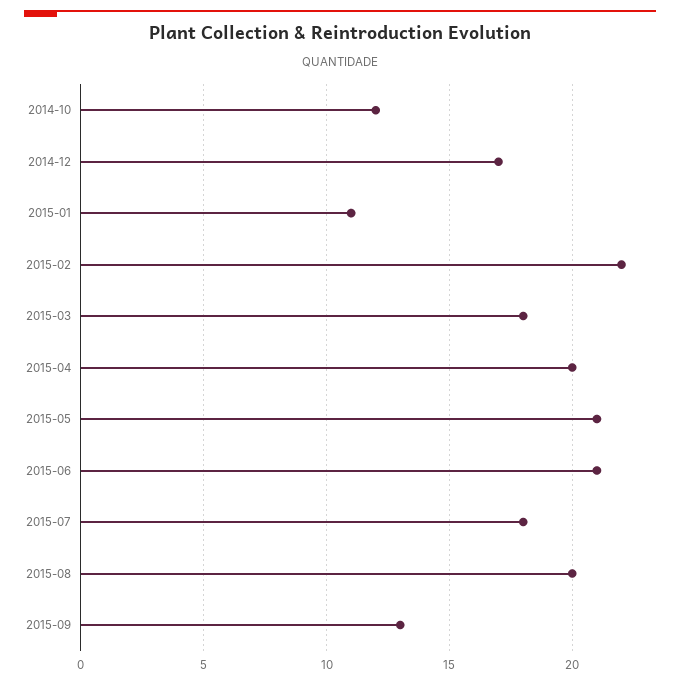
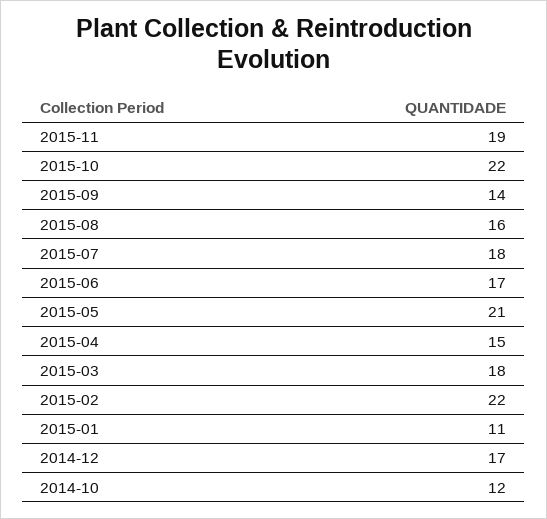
2015-04: 20 -> 15
2015-06: 21 -> 17
2015-08: 20 -> 16
2015-09: 13 -> 14
2015-11: none -> 19
2015-10: none -> 22

